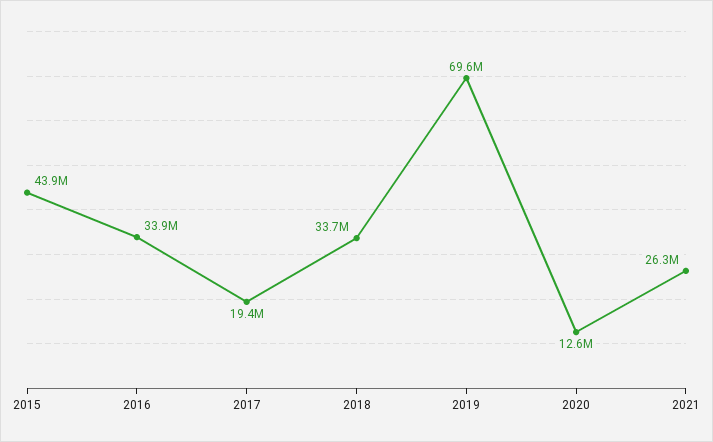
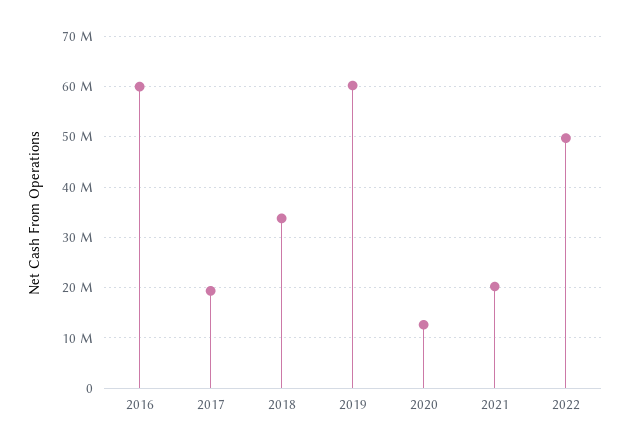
2015: 43900000 -> none
2016: 33900000 -> 60000000
2019: 69600000 -> 60000000
2021: 26300000 -> 20000000
2022: none -> 50000000

